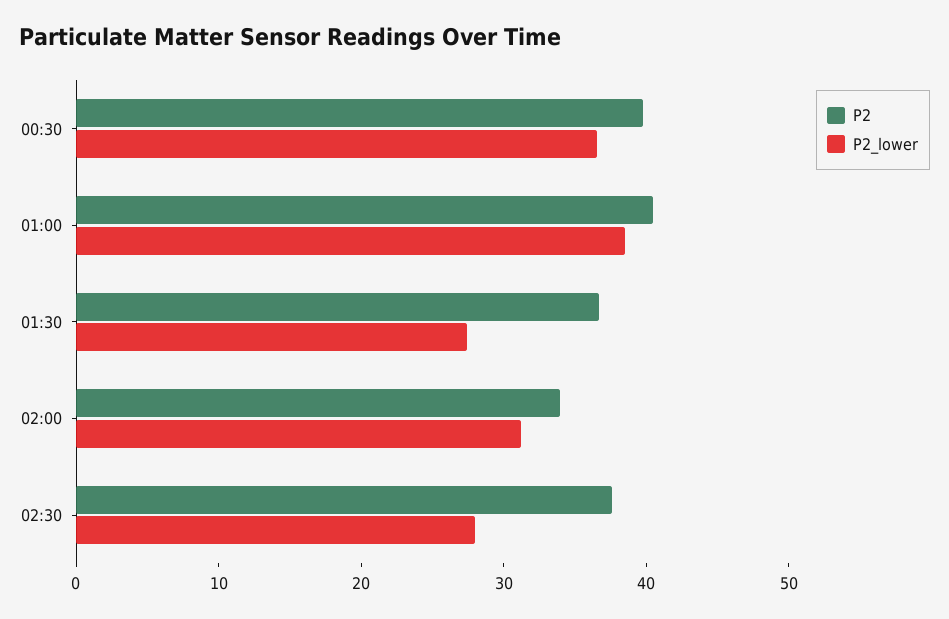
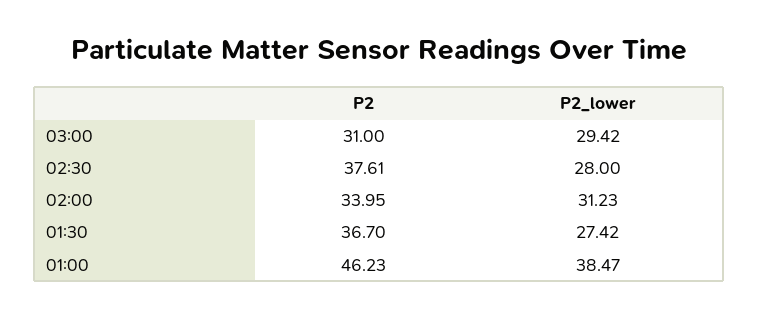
P2, 00:30: 40 -> none
P2_lower, 00:30: 36 -> none
P2, 01:00: 40 -> 46.23
P2, 03:00: none -> 31
P2_lower, 03:00: none -> 29.42

